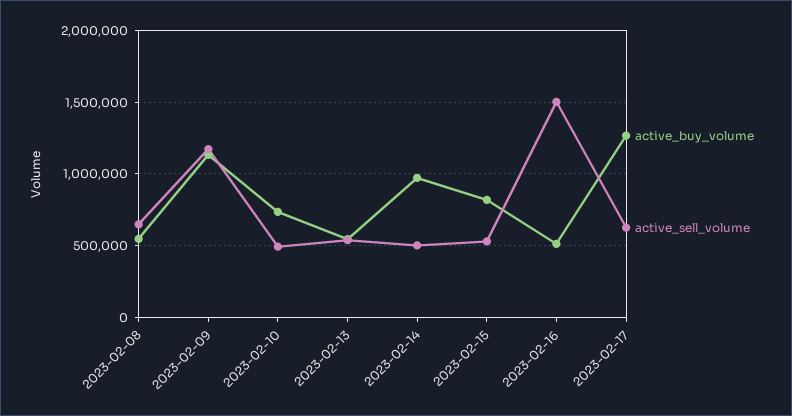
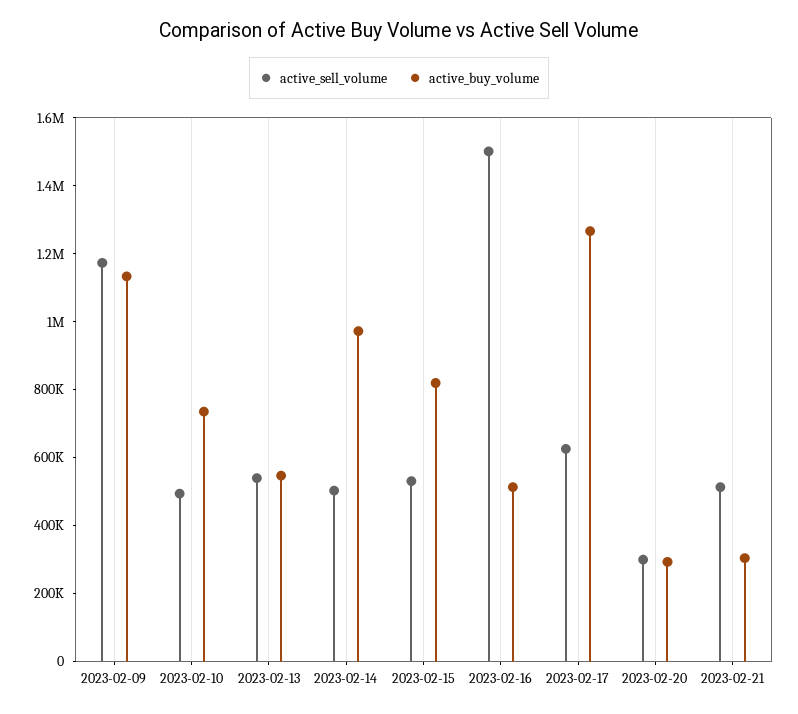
active_buy_volume, 2023-02-08: 550000 -> none
active_sell_volume, 2023-02-08: 650000 -> none
active_sell_volume, 2023-02-20: none -> 300000
active_buy_volume, 2023-02-20: none -> 300000
active_sell_volume, 2023-02-21: none -> 500000
active_buy_volume, 2023-02-21: none -> 300000

